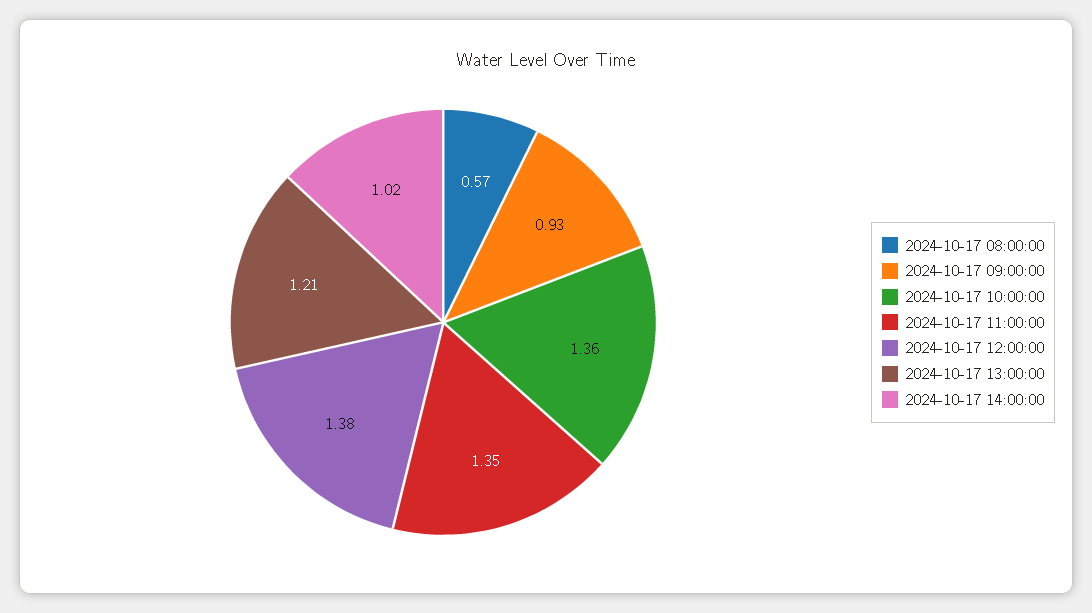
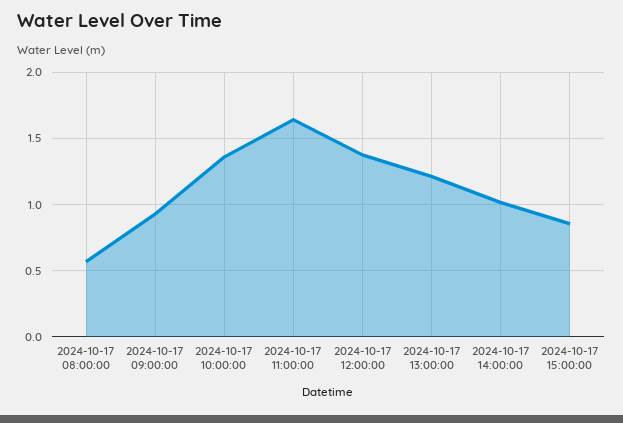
2024-10-17 11:00:00: 1.35 -> 1.65
2024-10-17 15:00:00: none -> 0.85

